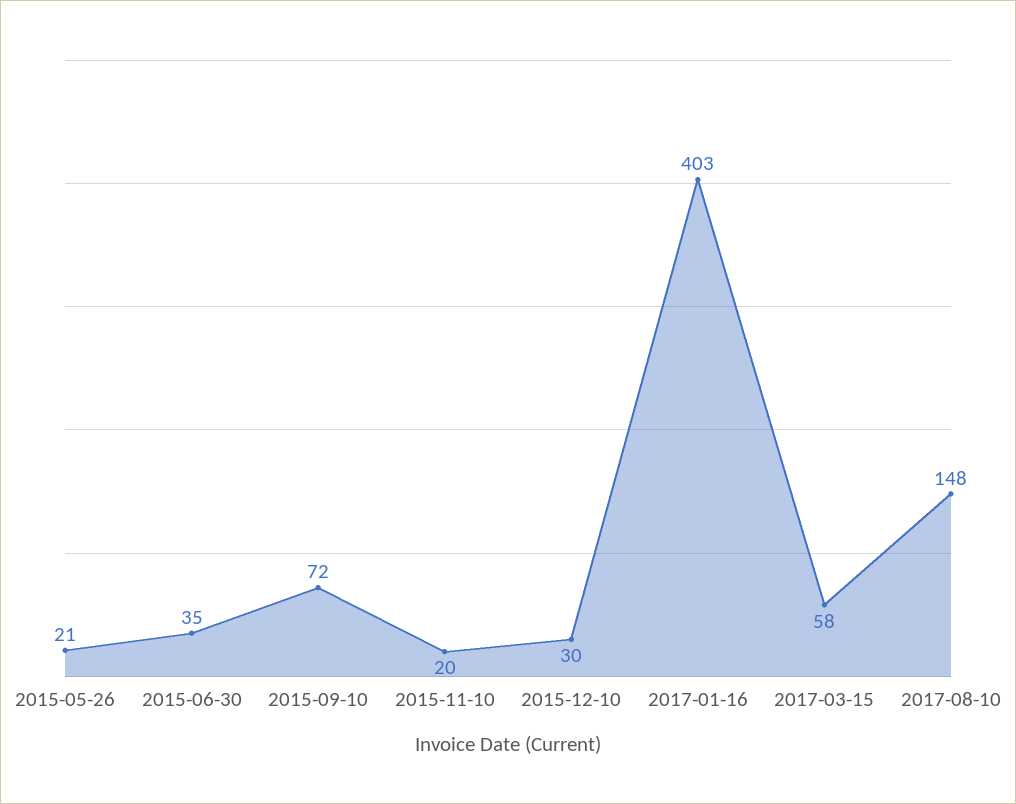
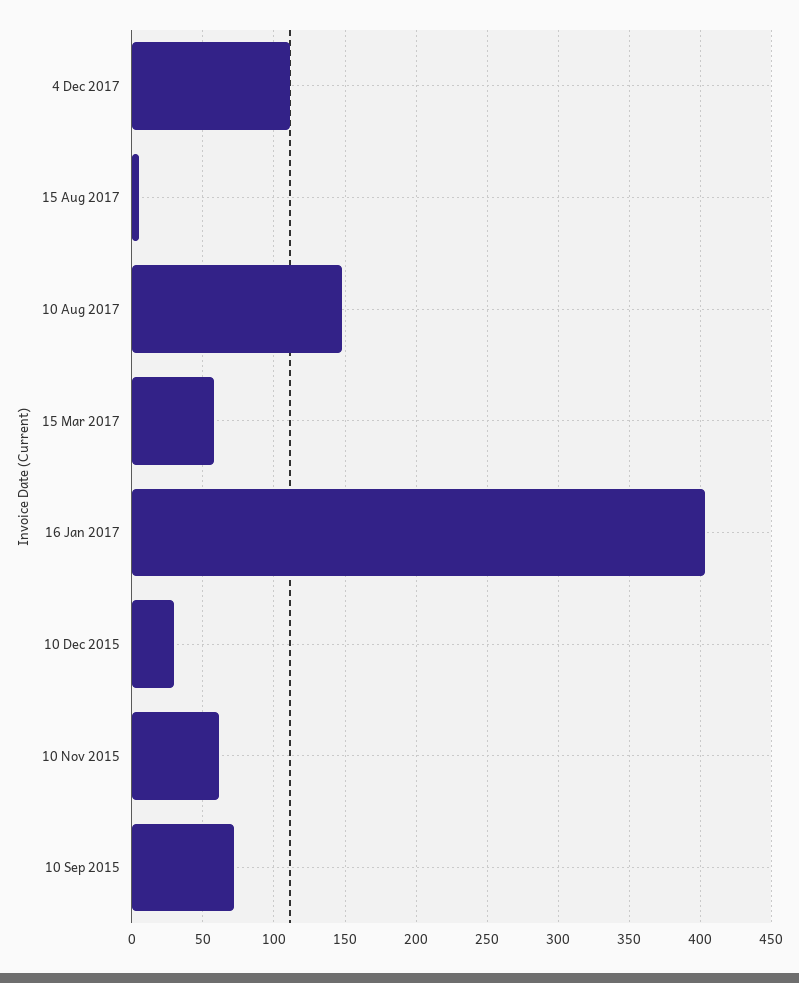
2015-05-26: 21 -> none
2015-06-30: 35 -> none
2015-11-10: 20 -> 60
4 Dec 2017: none -> 110
15 Aug 2017: none -> 5

